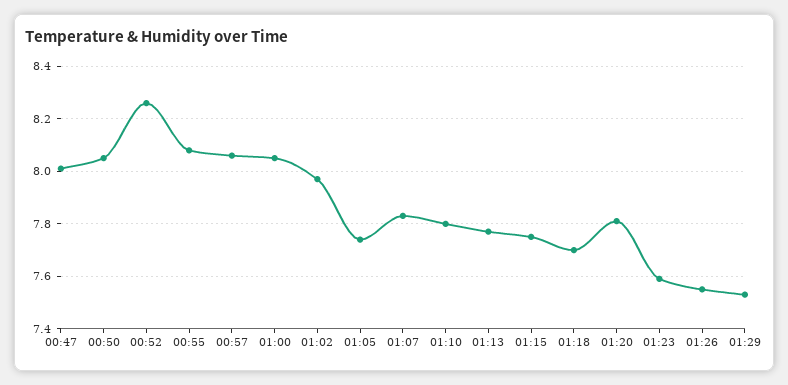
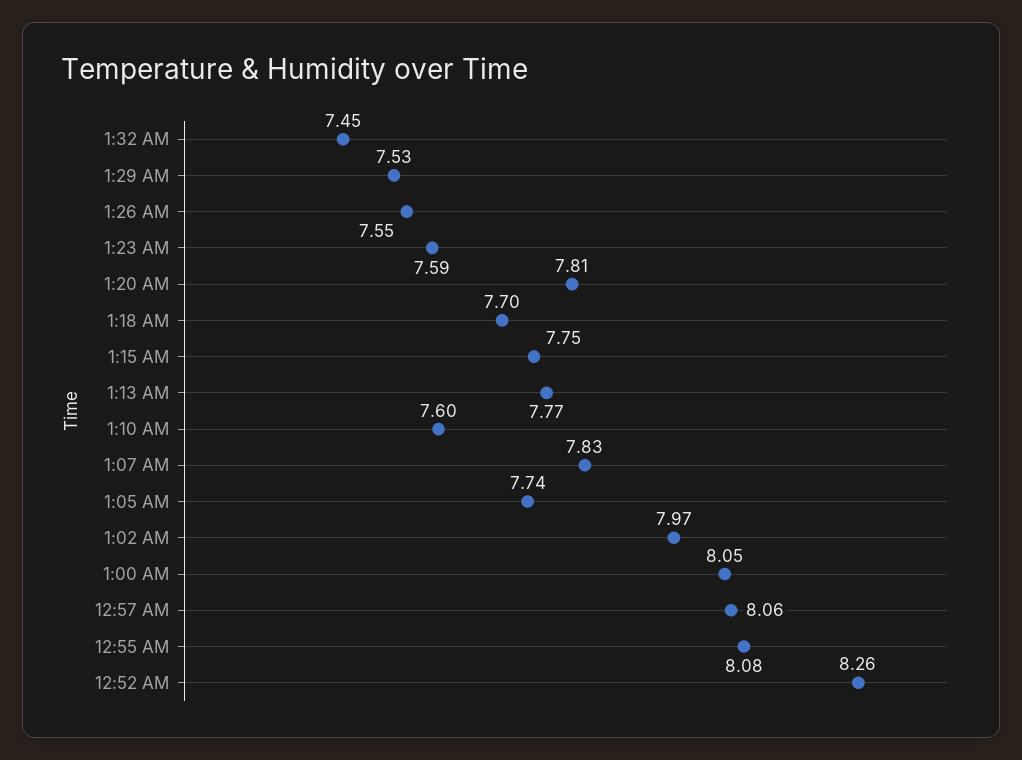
00:47: 8 -> none
00:50: 8.05 -> none
01:10: 7.8 -> 7.6
1:32 AM: none -> 7.45

